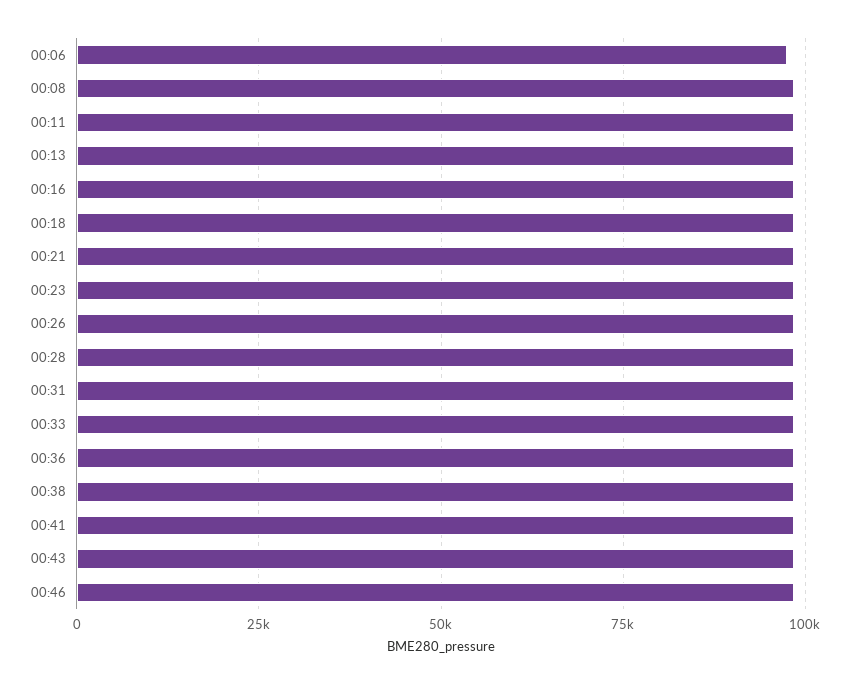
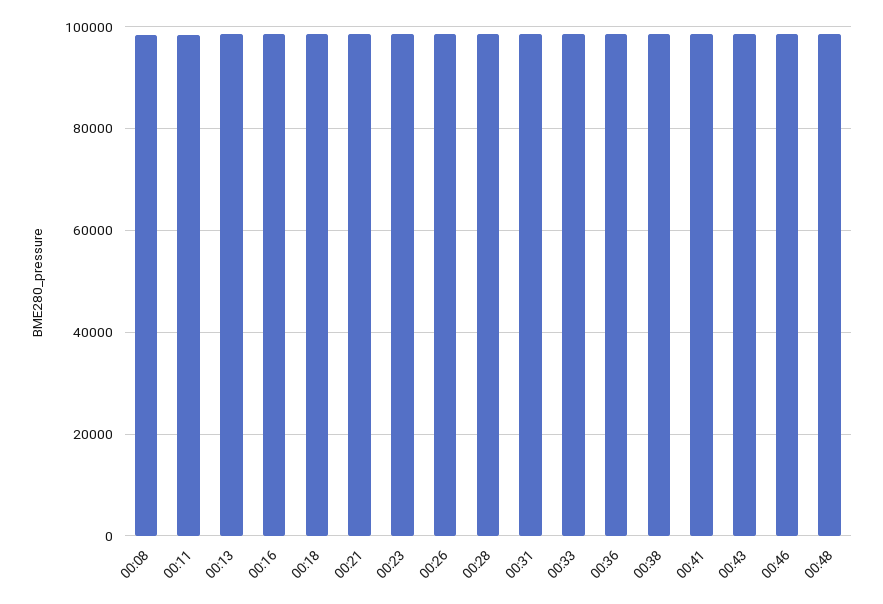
00:06: 97500 -> none
00:48: none -> 98000

